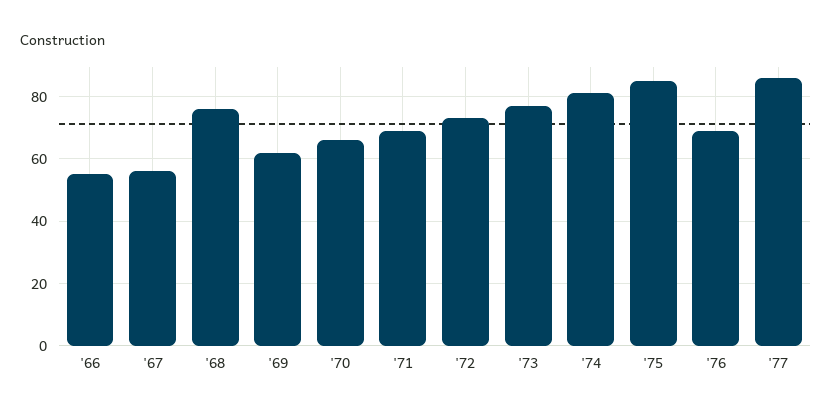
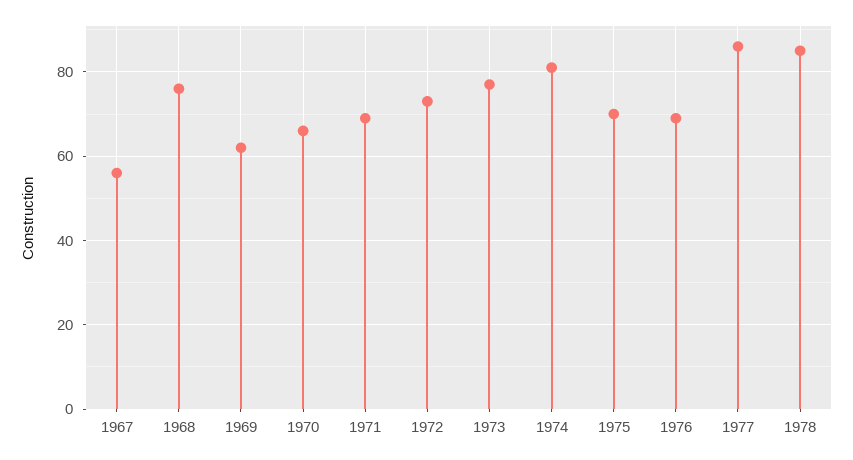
'66: 55 -> none
'75: 85 -> 70
1978: none -> 85

